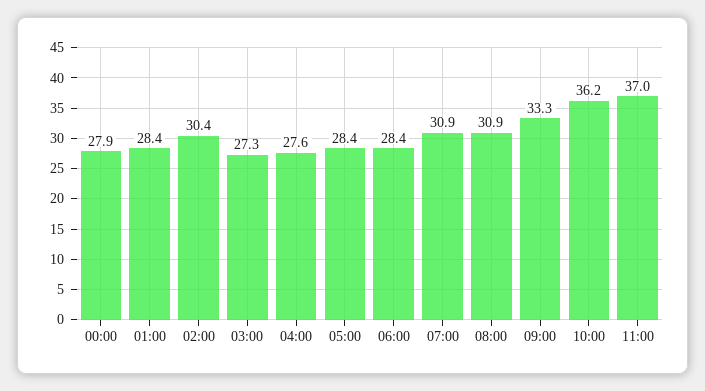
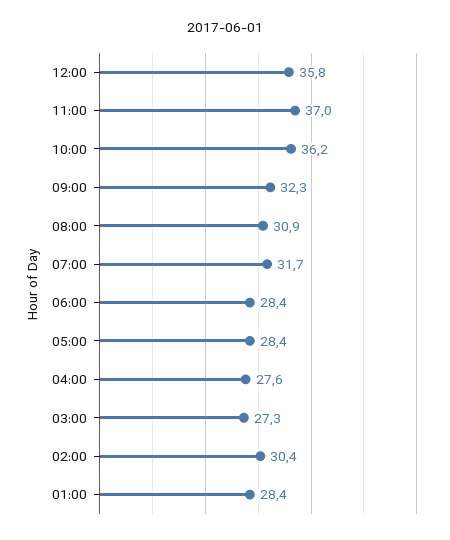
00:00: 27.9 -> none
07:00: 30.9 -> 31.7
09:00: 33.3 -> 32.3
12:00: none -> 35.8

